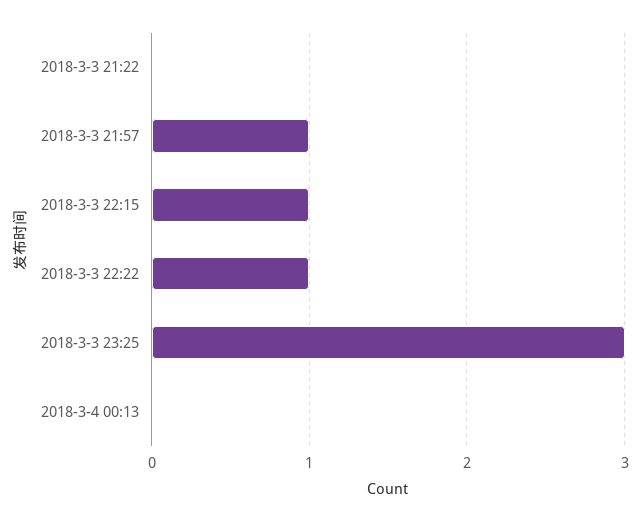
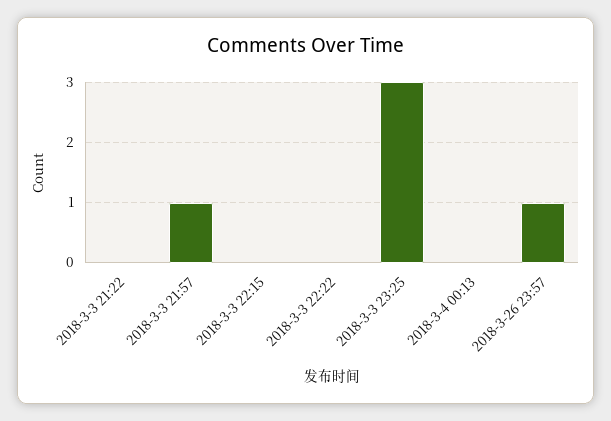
2018-3-3 22:15: 1 -> 0
2018-3-3 22:22: 1 -> 0
2018-3-26 23:57: none -> 1

